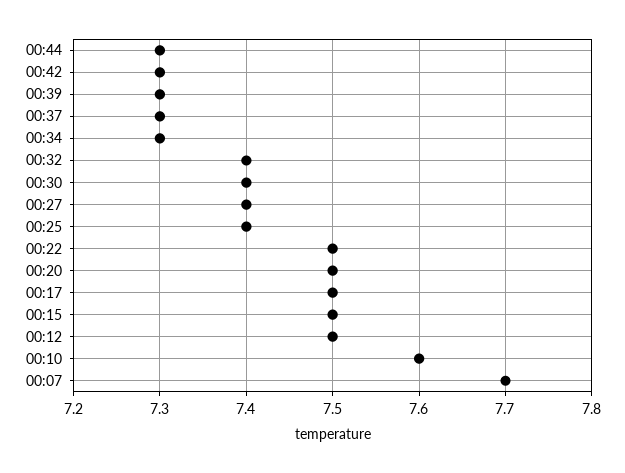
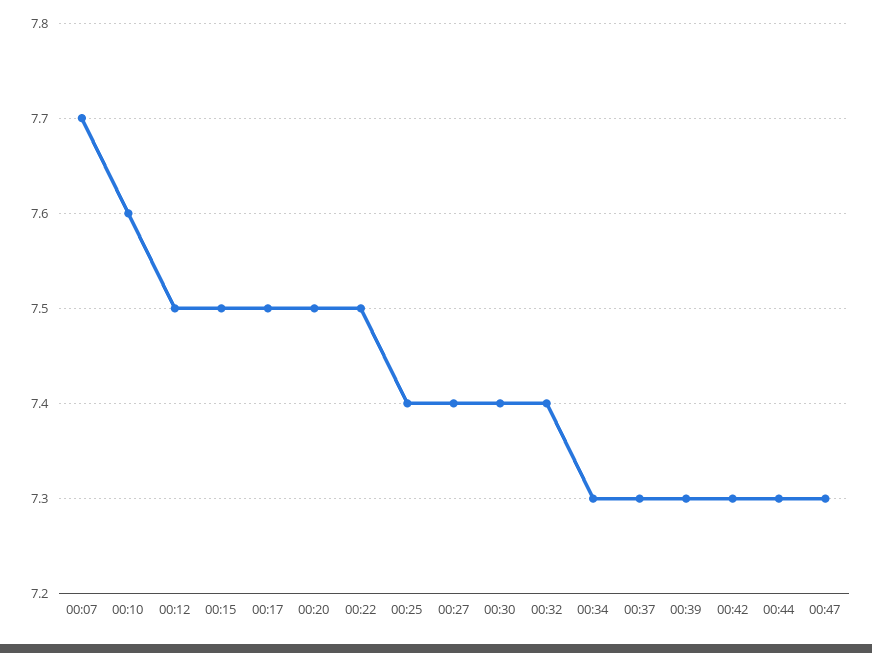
00:47: none -> 7.3

